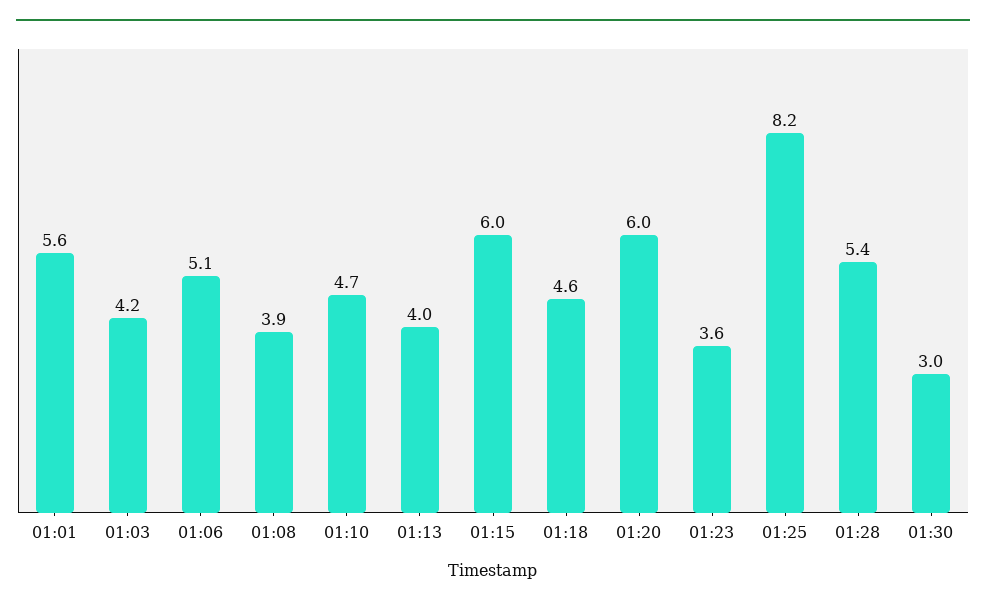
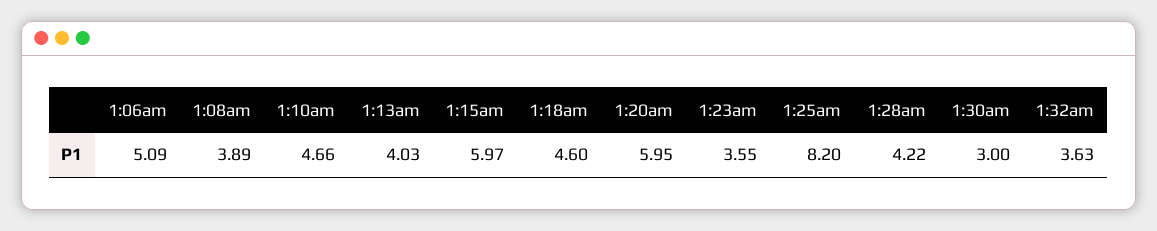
01:01: 5.6 -> none
01:03: 4.2 -> none
01:28: 5.4 -> 4.22
1:32am: none -> 3.63

